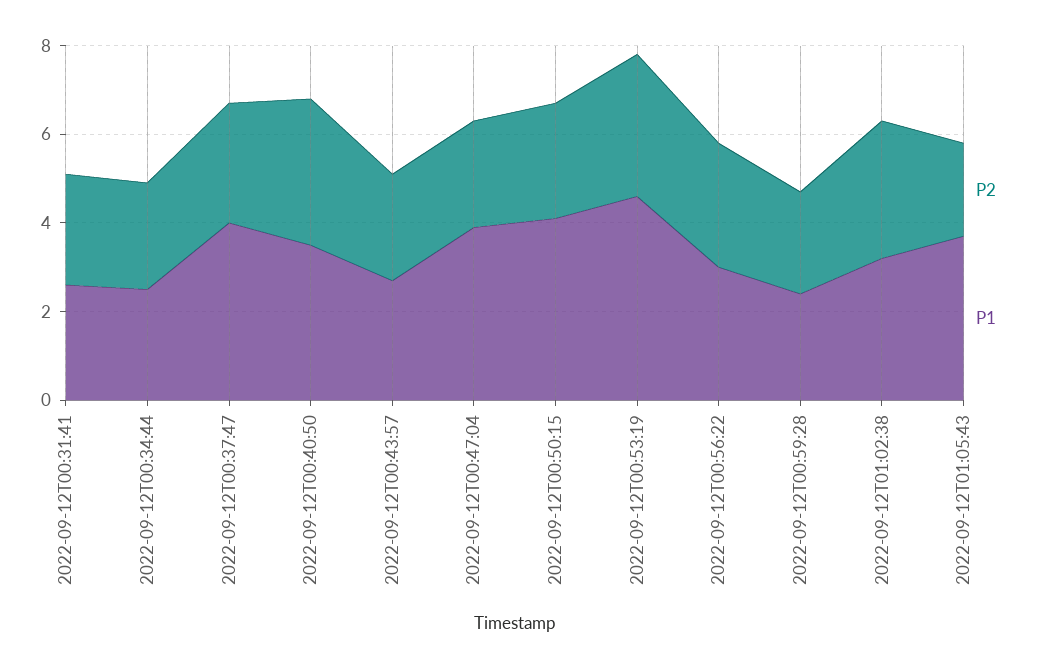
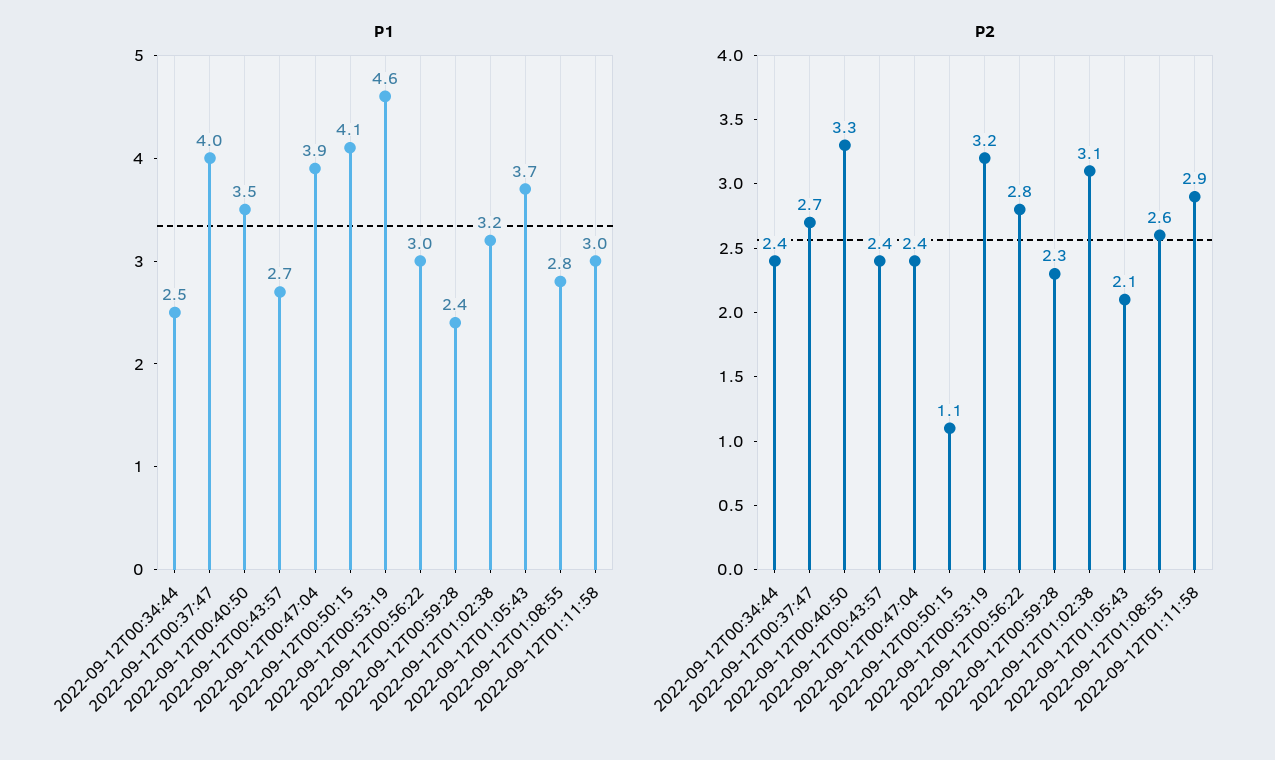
P2, 2022-09-12T00:31:41: 2.5 -> none
P1, 2022-09-12T00:31:41: 2.5 -> none
P2, 2022-09-12T00:50:15: 2.5 -> 1.1
P1, 2022-09-12T01:08:55: none -> 2.8
P1, 2022-09-12T01:11:58: none -> 3
P2, 2022-09-12T01:08:55: none -> 2.6
P2, 2022-09-12T01:11:58: none -> 2.9

